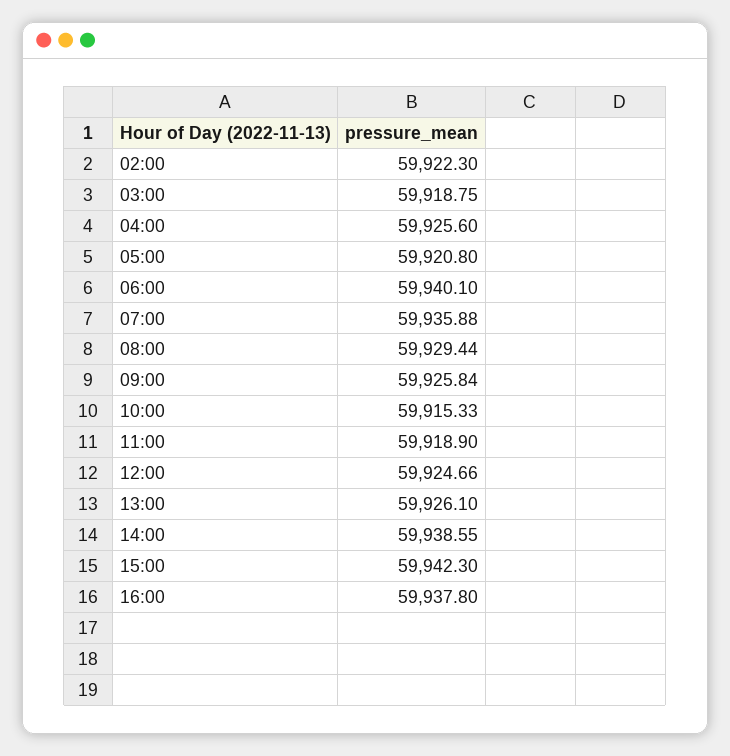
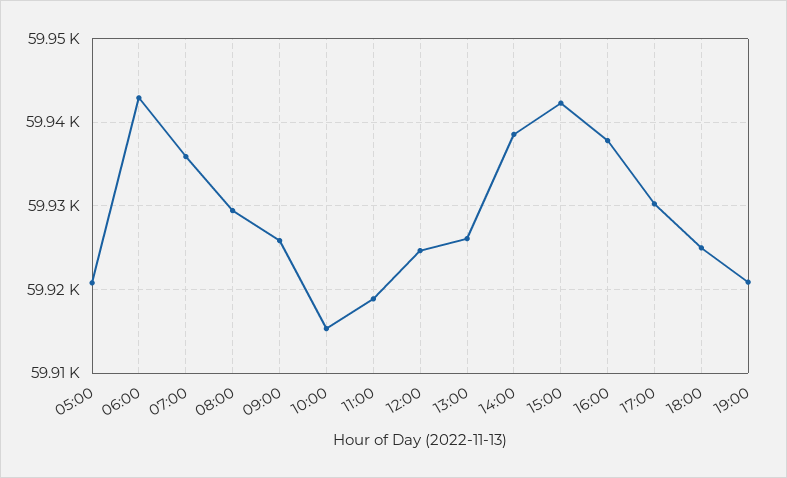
02:00: 59922.3 -> none
03:00: 59918.75 -> none
04:00: 59925.6 -> none
06:00: 59940.1 -> 59943
17:00: none -> 59930
18:00: none -> 59925
19:00: none -> 59921

